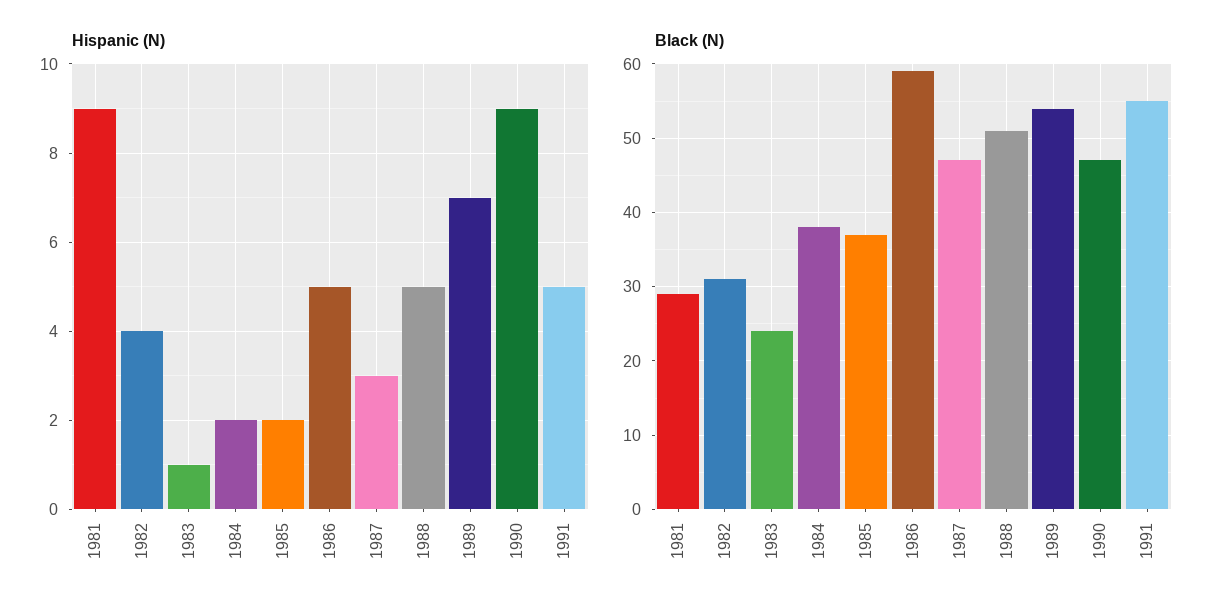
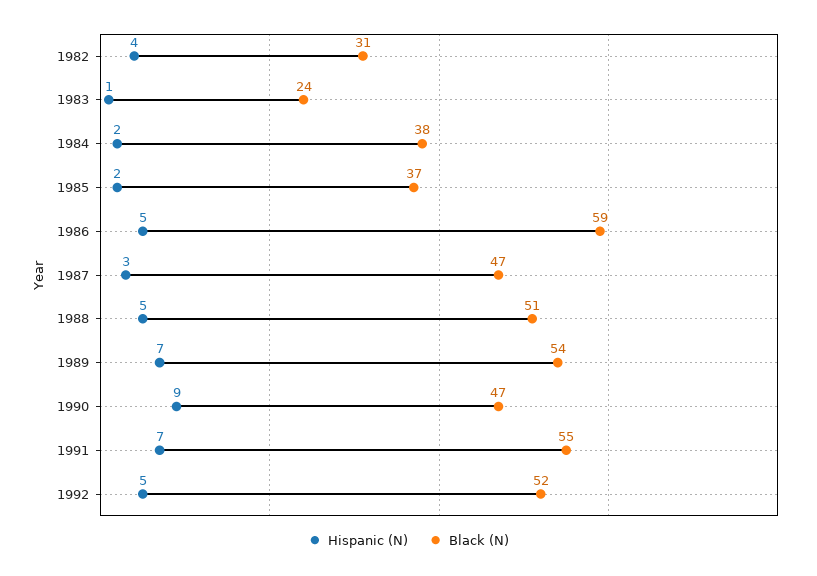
Hispanic (N), 1981: 9 -> none
Hispanic (N), 1991: 5 -> 7
Black (N), 1981: 29 -> none
Hispanic (N), 1992: none -> 5
Black (N), 1992: none -> 52

